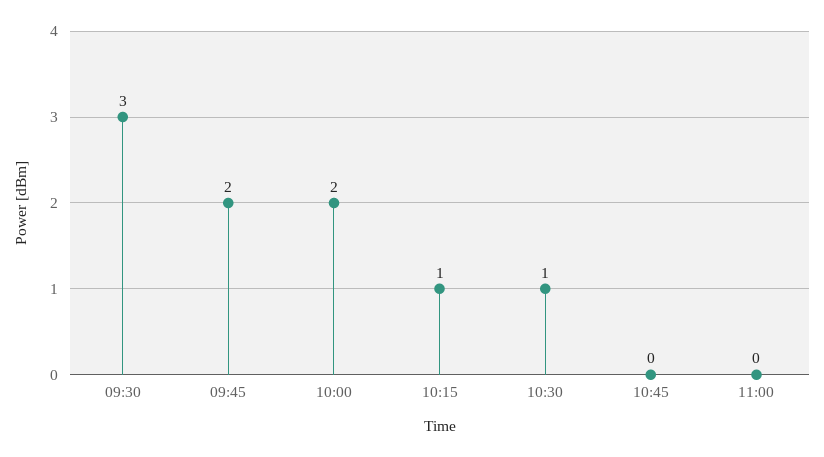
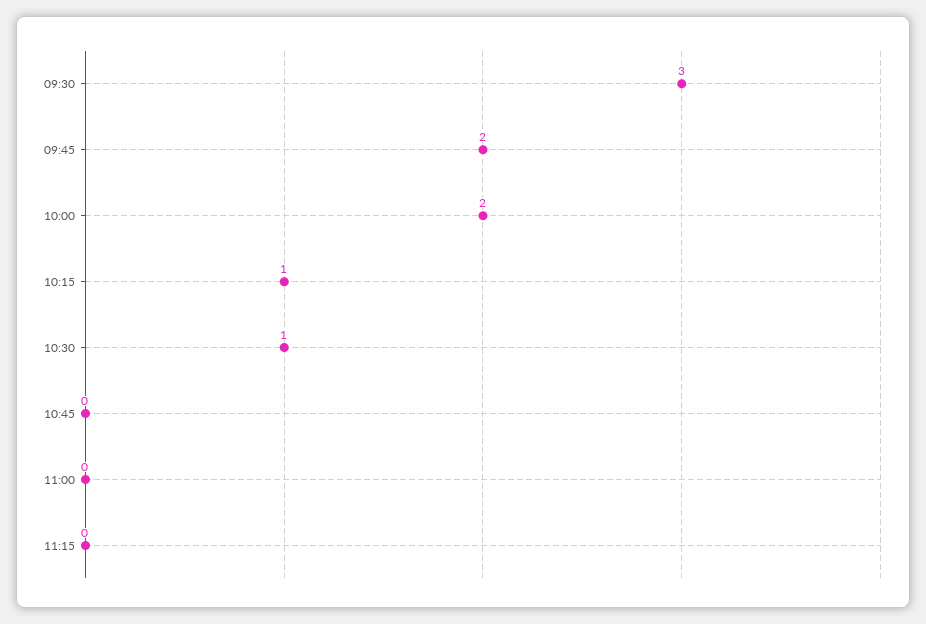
11:15: none -> 0

